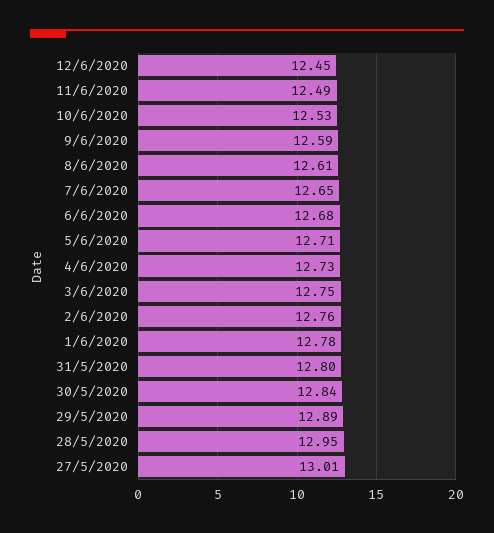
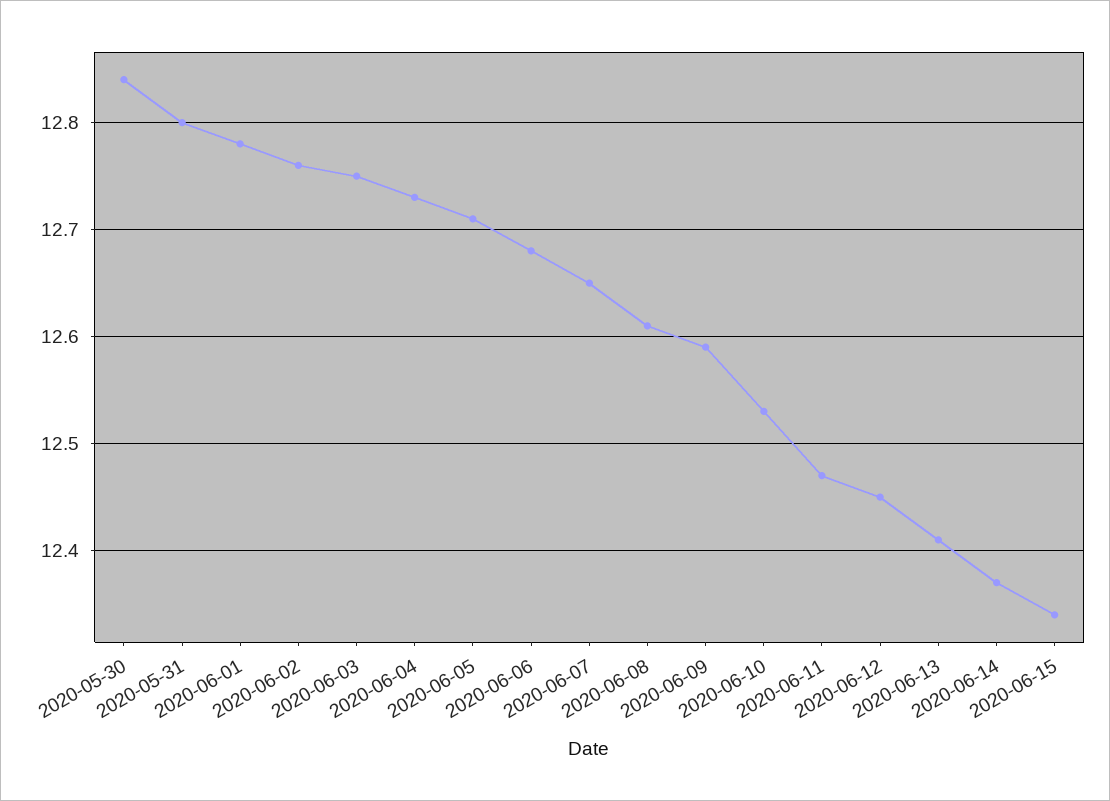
11/6/2020: 12.49 -> 12.47
29/5/2020: 12.89 -> none
28/5/2020: 12.95 -> none
27/5/2020: 13.01 -> none
2020-06-13: none -> 12.41
2020-06-14: none -> 12.37
2020-06-15: none -> 12.34

